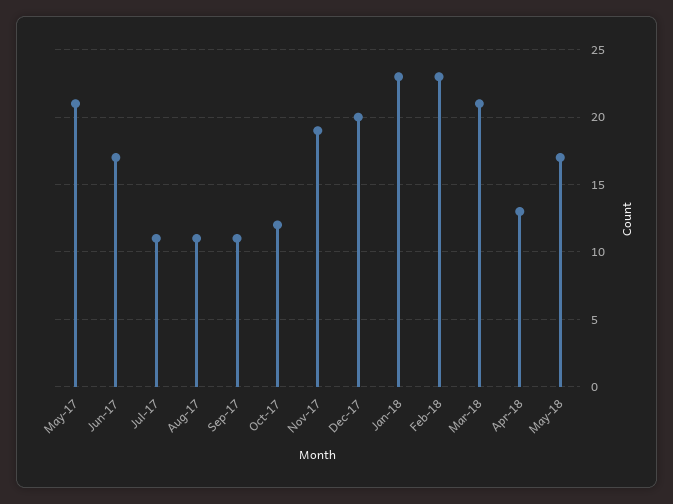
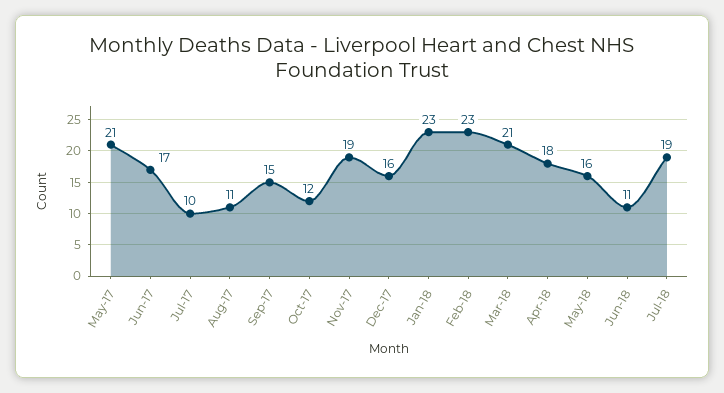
Jul-17: 11 -> 10
Sep-17: 11 -> 15
Dec-17: 20 -> 16
Apr-18: 13 -> 18
May-18: 17 -> 16
Jun-18: none -> 11
Jul-18: none -> 19

